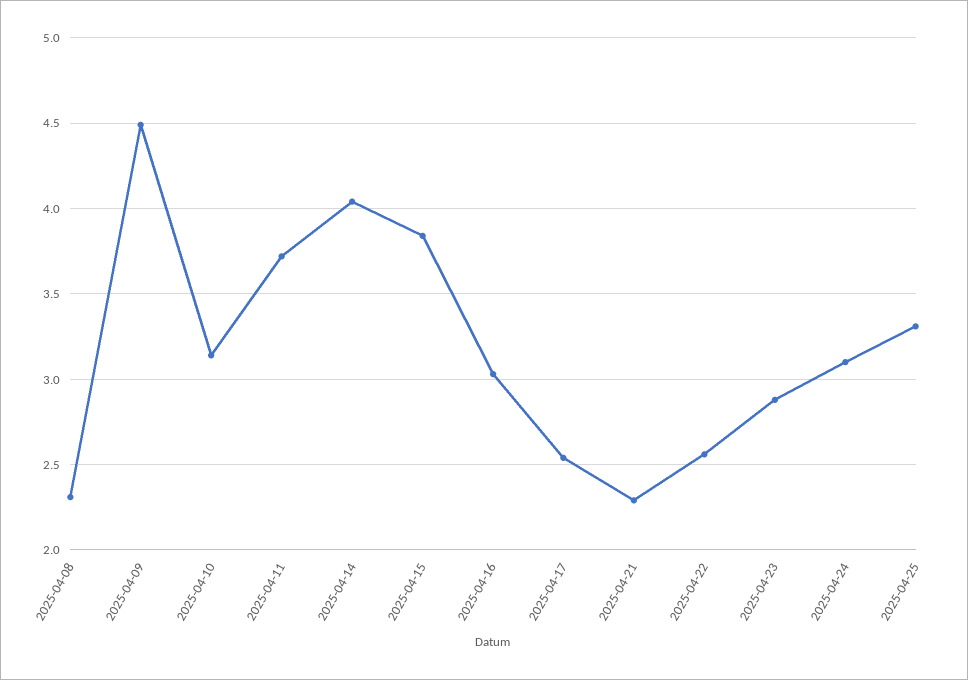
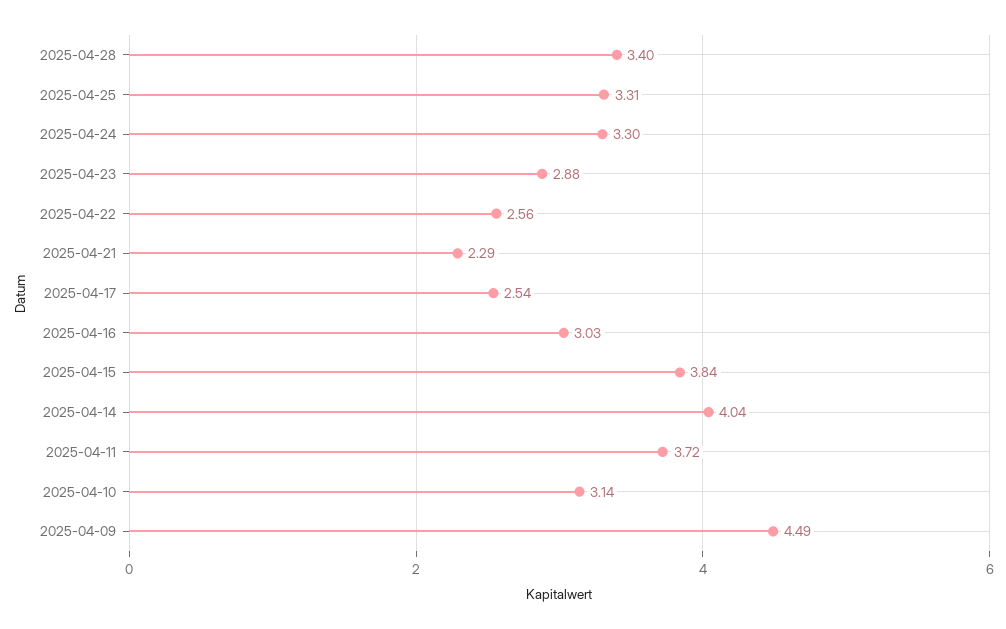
2025-04-08: 2.3 -> none
2025-04-24: 3.1 -> 3.3
2025-04-28: none -> 3.4

